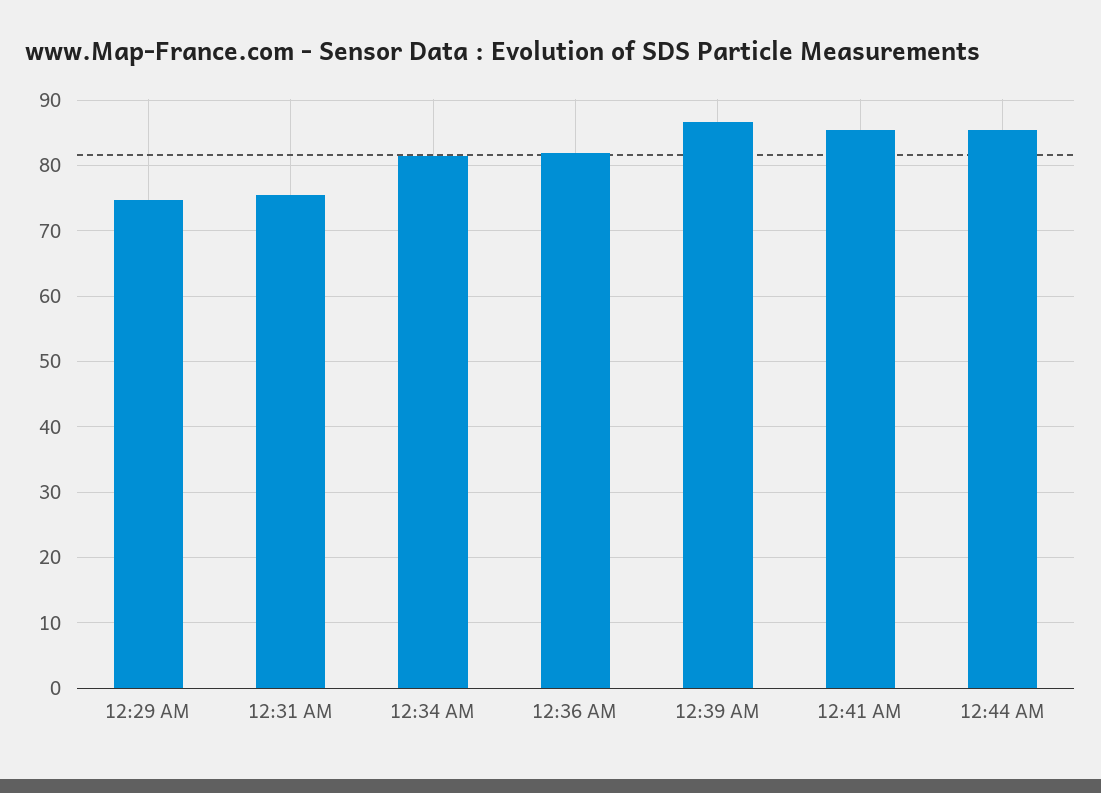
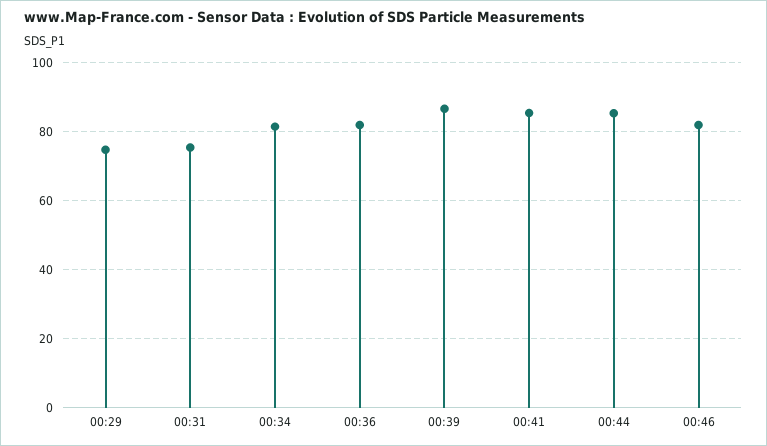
00:46: none -> 82

